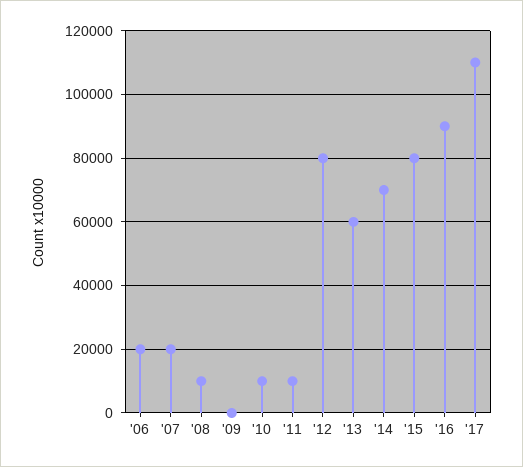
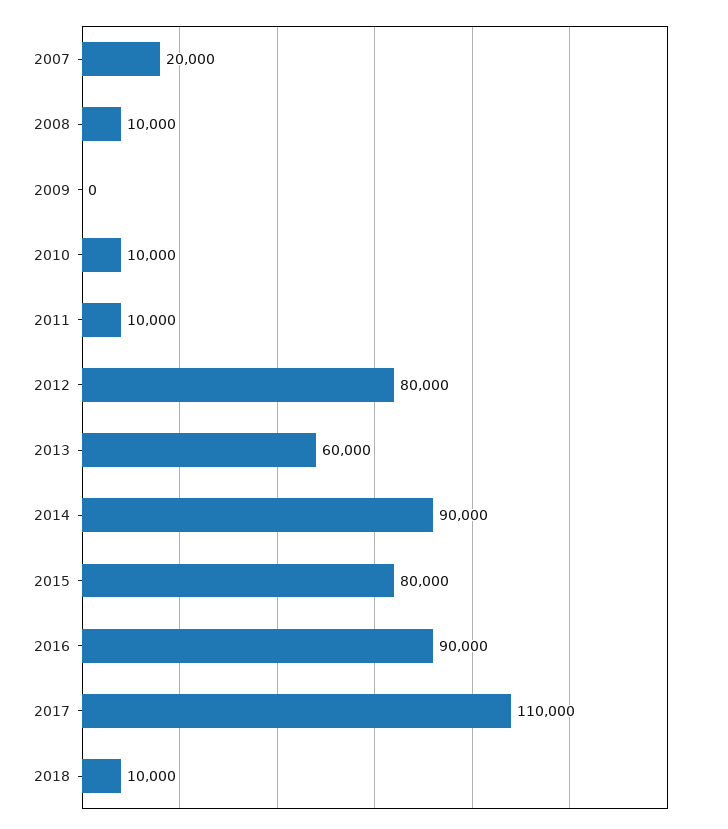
'06: 20000 -> none
'14: 70000 -> 90000
2018: none -> 10000

